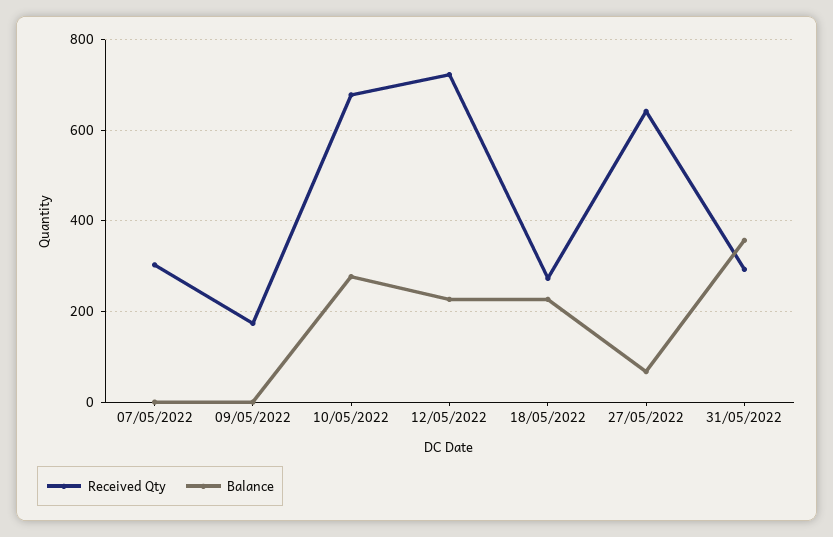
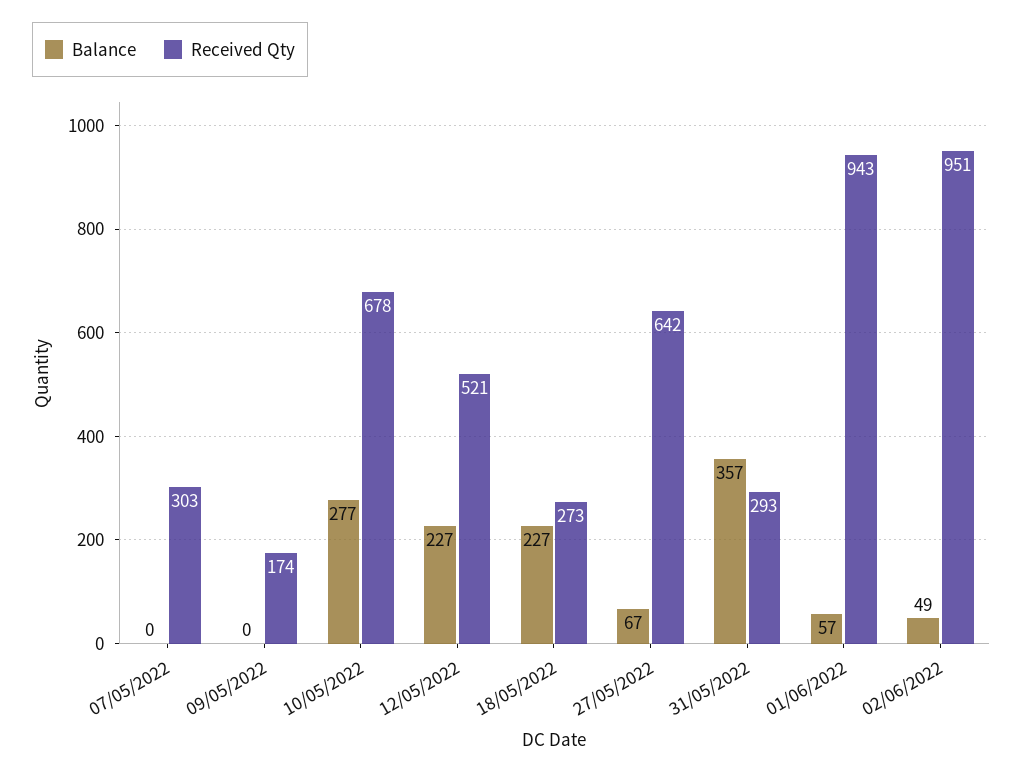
Received Qty, 12/05/2022: 720 -> 521
Balance, 01/06/2022: none -> 57
Received Qty, 01/06/2022: none -> 943
Balance, 02/06/2022: none -> 49
Received Qty, 02/06/2022: none -> 951

